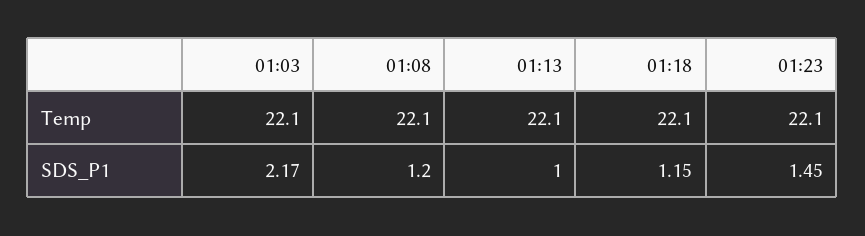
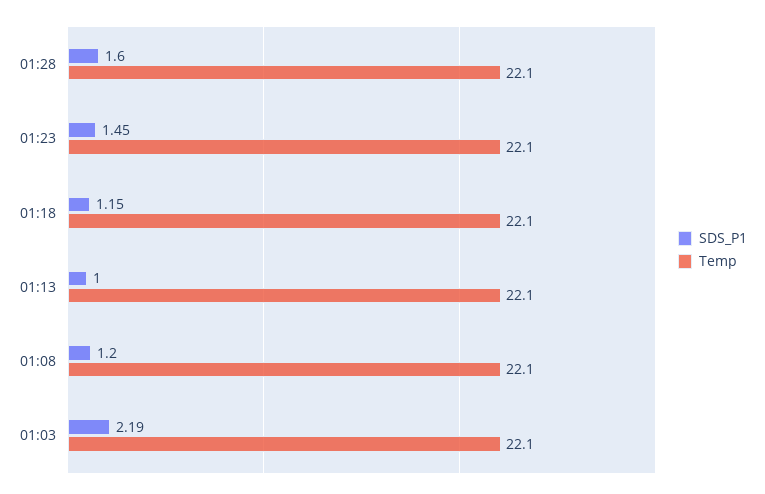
SDS_P1, 01:03: 2.17 -> 2.19
SDS_P1, 01:28: none -> 1.6
Temp, 01:28: none -> 22.1

